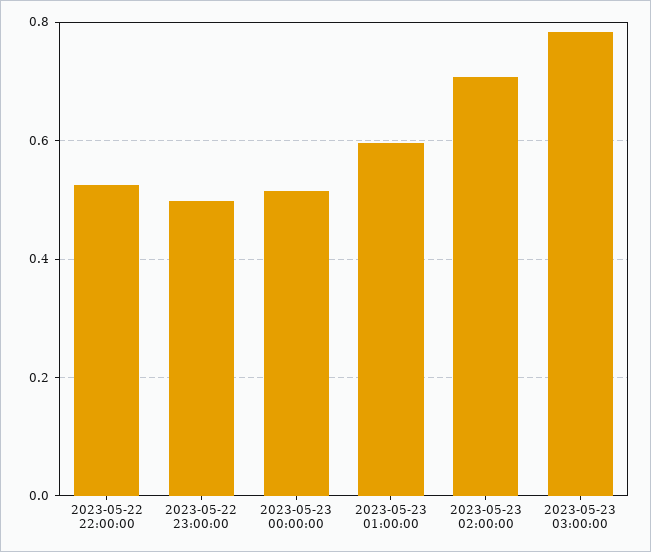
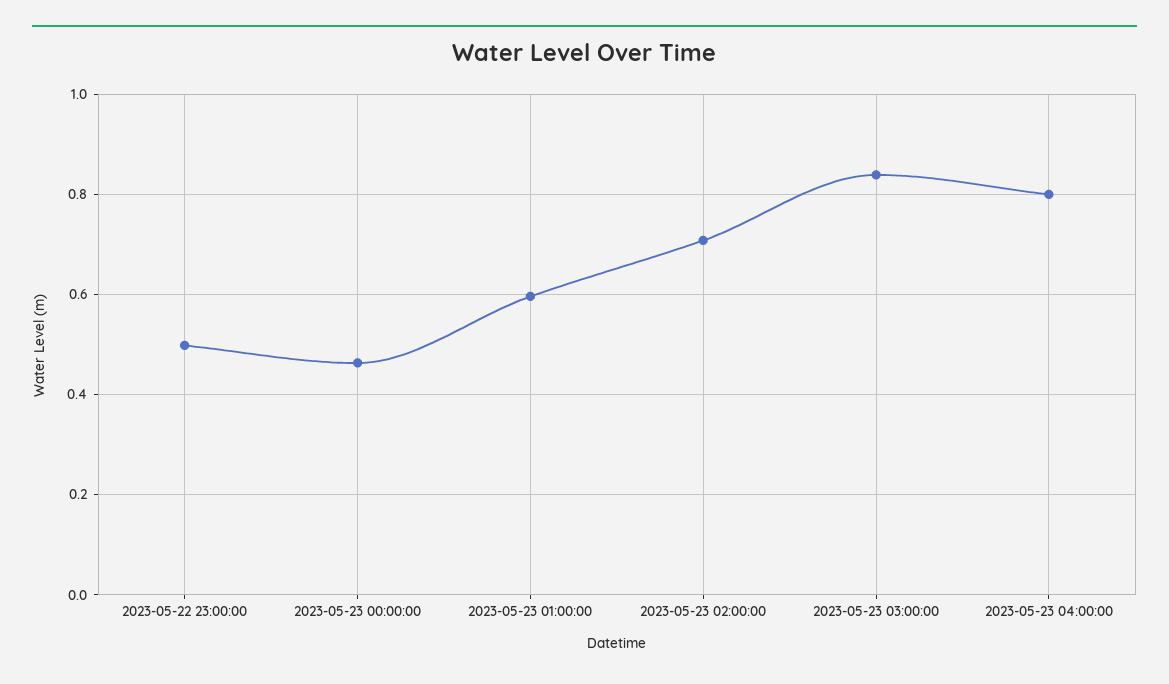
2023-05-22 22:00:00: 0.52 -> none
2023-05-23 00:00:00: 0.52 -> 0.46
2023-05-23 03:00:00: 0.78 -> 0.84
2023-05-23 04:00:00: none -> 0.8

